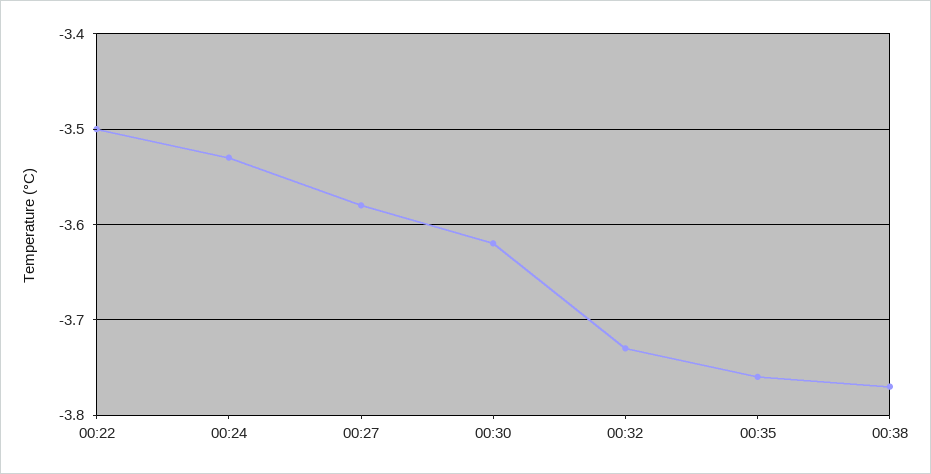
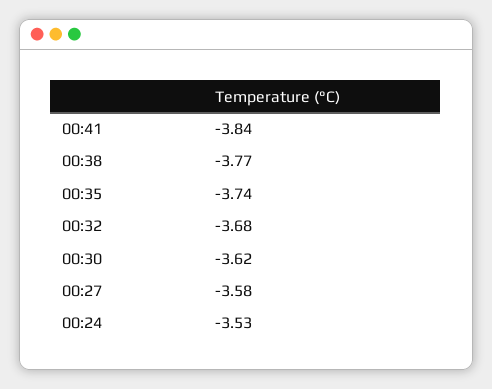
00:22: -3.5 -> none
00:32: -3.73 -> -3.68
00:35: -3.76 -> -3.74
00:41: none -> -3.84

